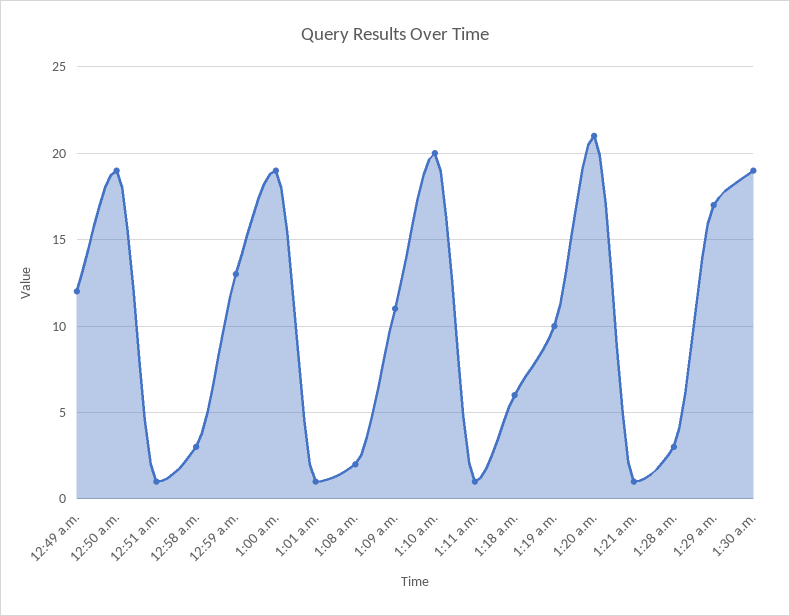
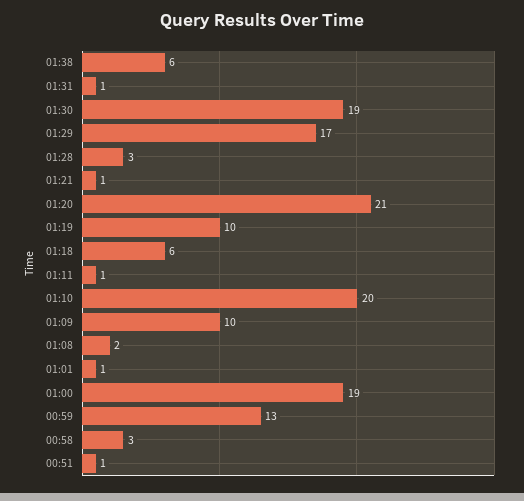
12:49 a.m.: 12 -> none
12:50 a.m.: 19 -> none
1:09 a.m.: 11 -> 10
01:38: none -> 6
01:31: none -> 1

